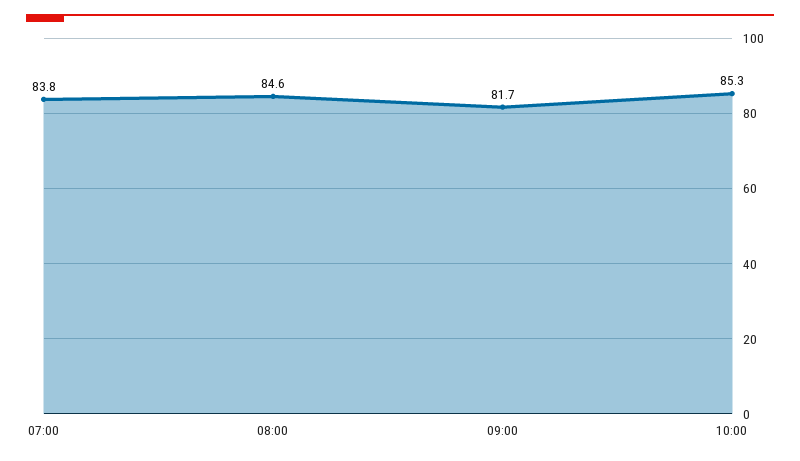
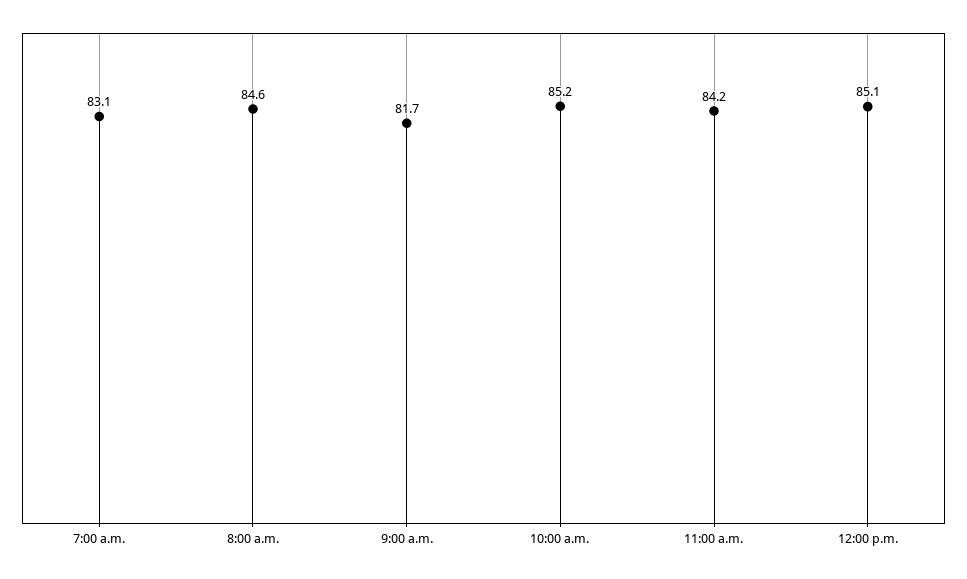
07:00: 83.8 -> 83.1
10:00: 85.3 -> 85.2
11:00 a.m.: none -> 84.2
12:00 p.m.: none -> 85.1

